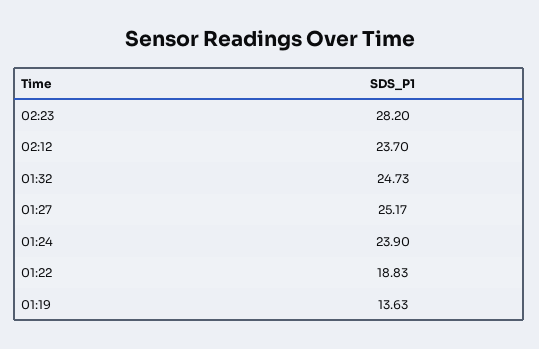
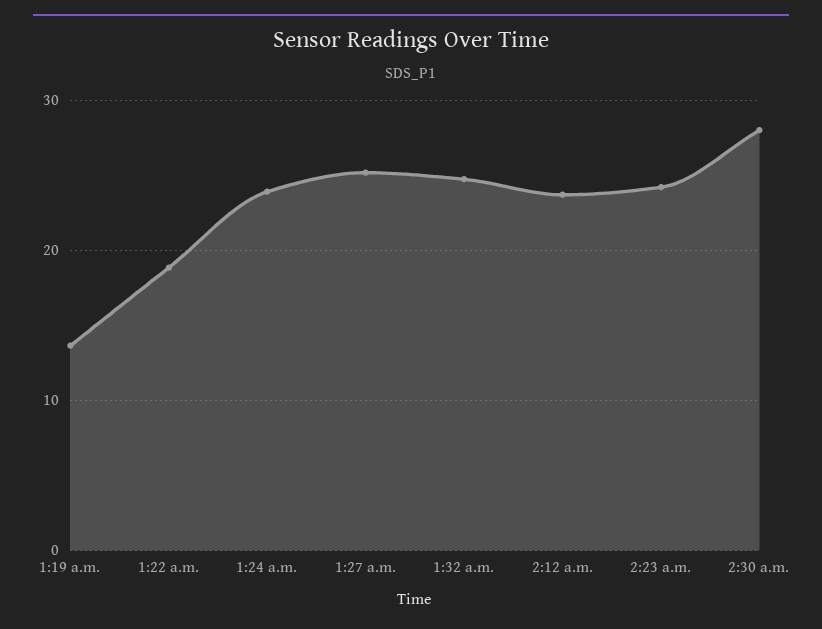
02:23: 28.2 -> 24
2:30 a.m.: none -> 28

